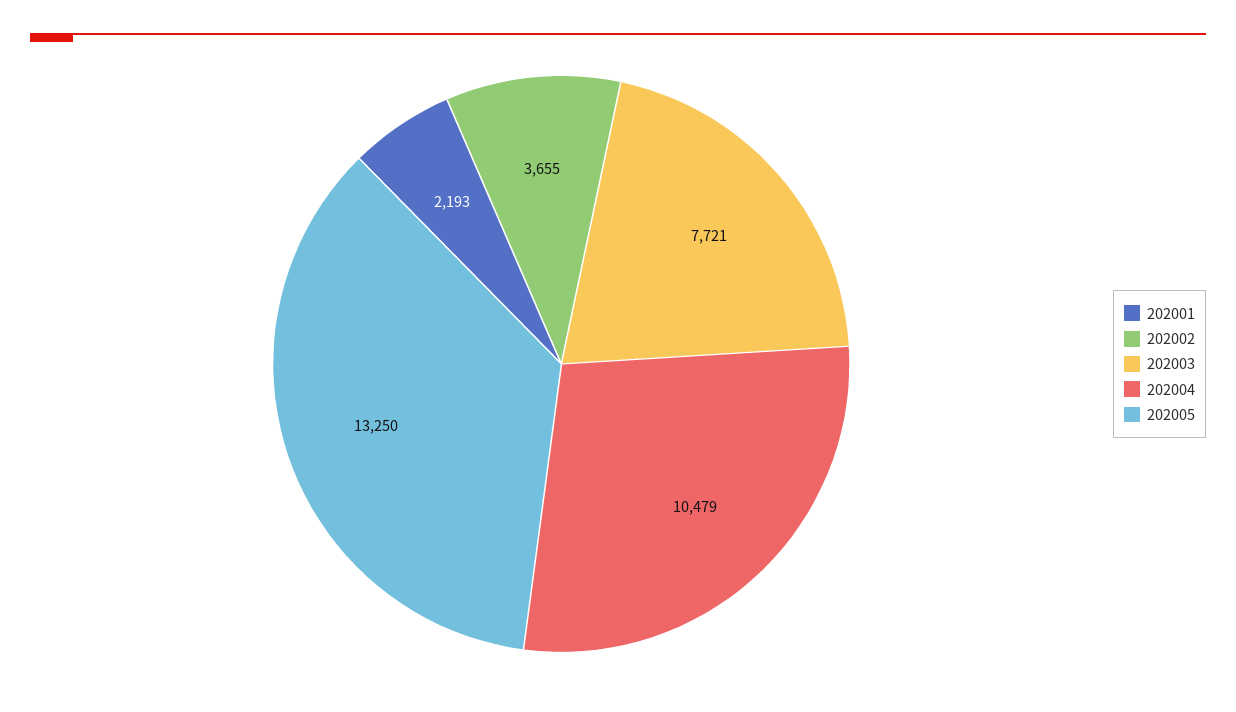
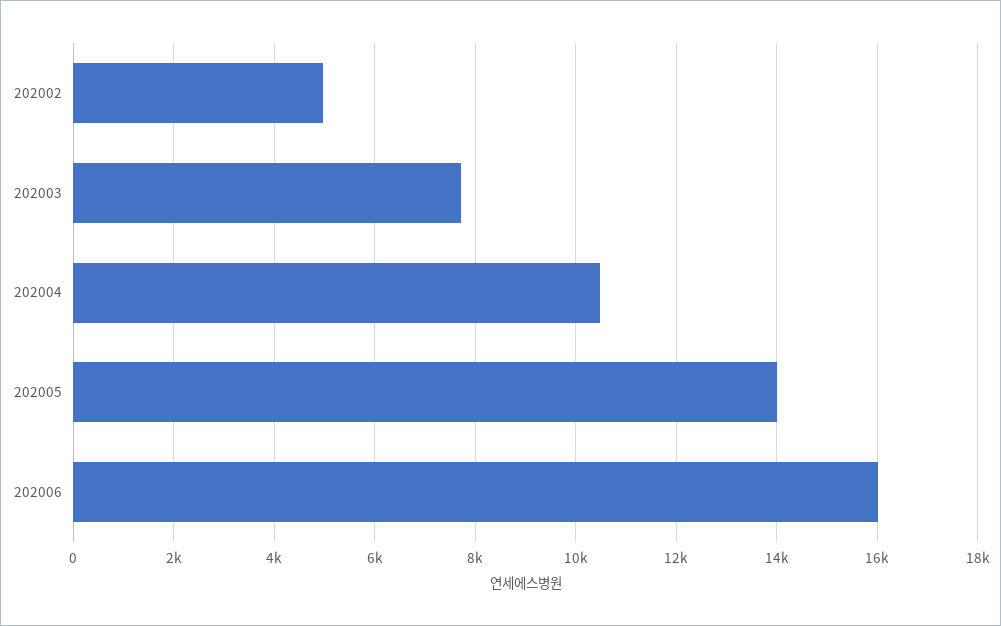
202001: 2193 -> none
202002: 3655 -> 5000
202005: 13250 -> 14000
202006: none -> 16000

